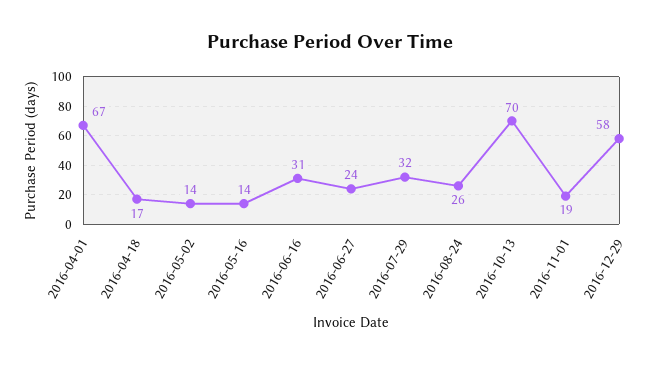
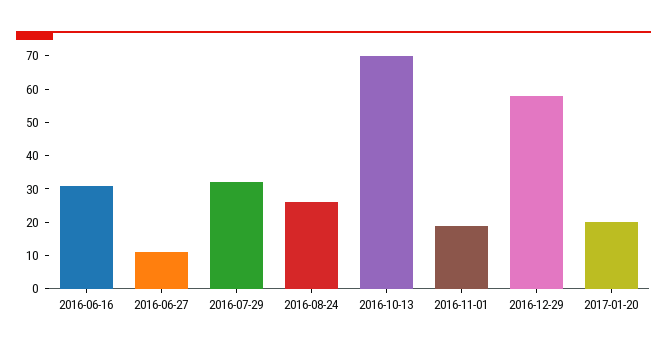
2016-04-01: 67 -> none
2016-04-18: 17 -> none
2016-05-02: 14 -> none
2016-05-16: 14 -> none
2016-06-27: 24 -> 10
2017-01-20: none -> 20

